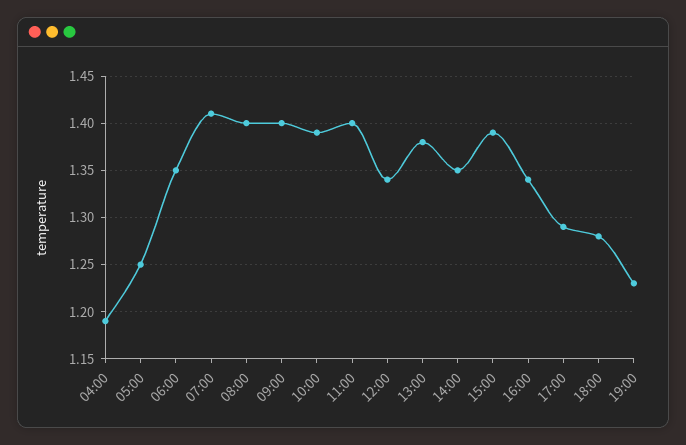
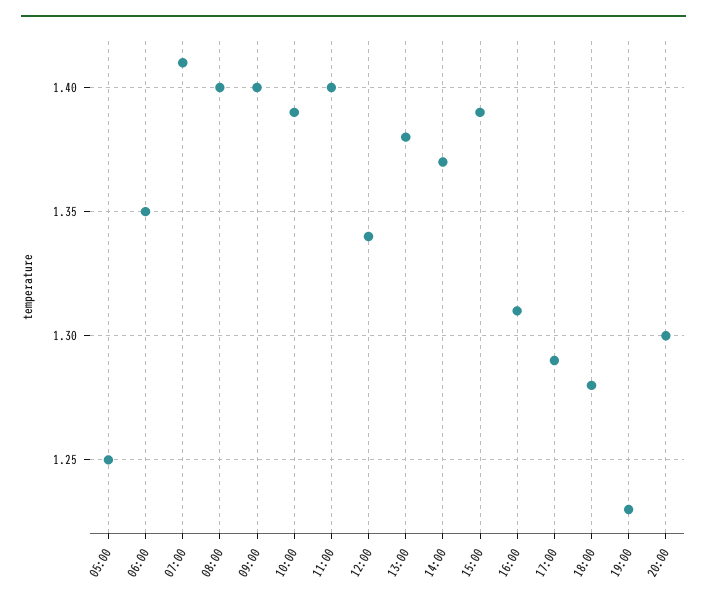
04:00: 1.19 -> none
14:00: 1.35 -> 1.37
16:00: 1.34 -> 1.31
20:00: none -> 1.3

